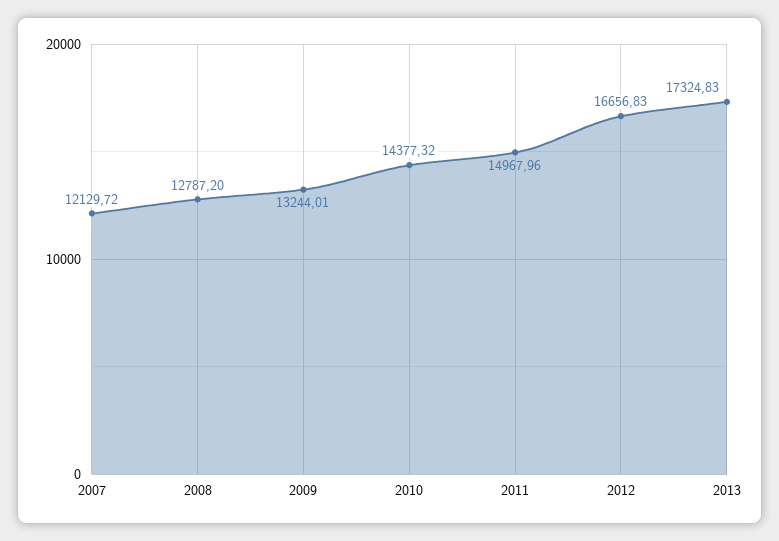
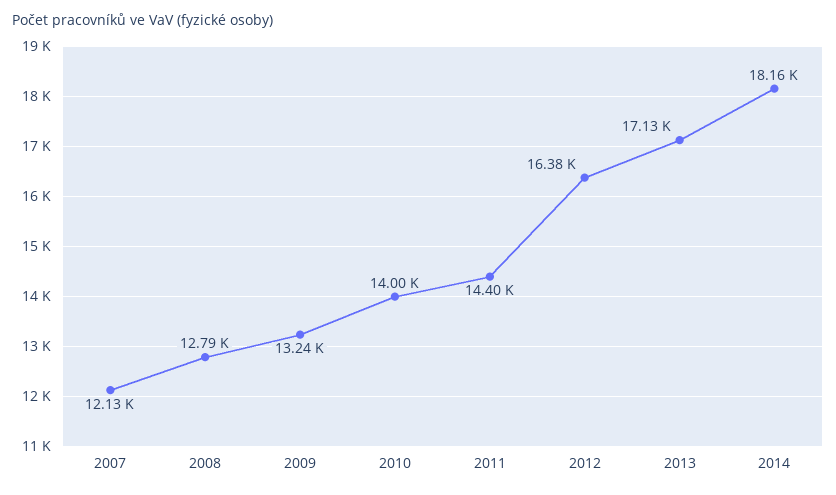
2010: 14377.32 -> 14000
2011: 14967.96 -> 14400
2012: 16656.83 -> 16380
2013: 17324.83 -> 17130
2014: none -> 18160

